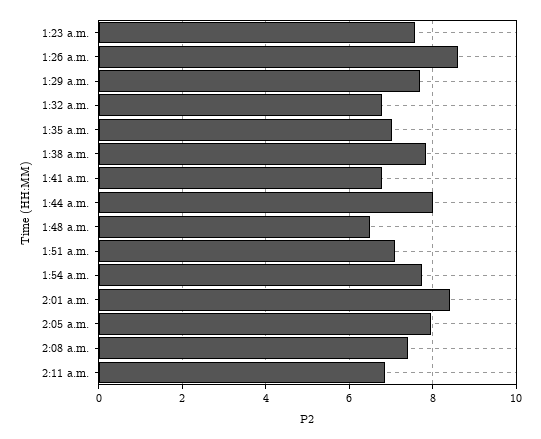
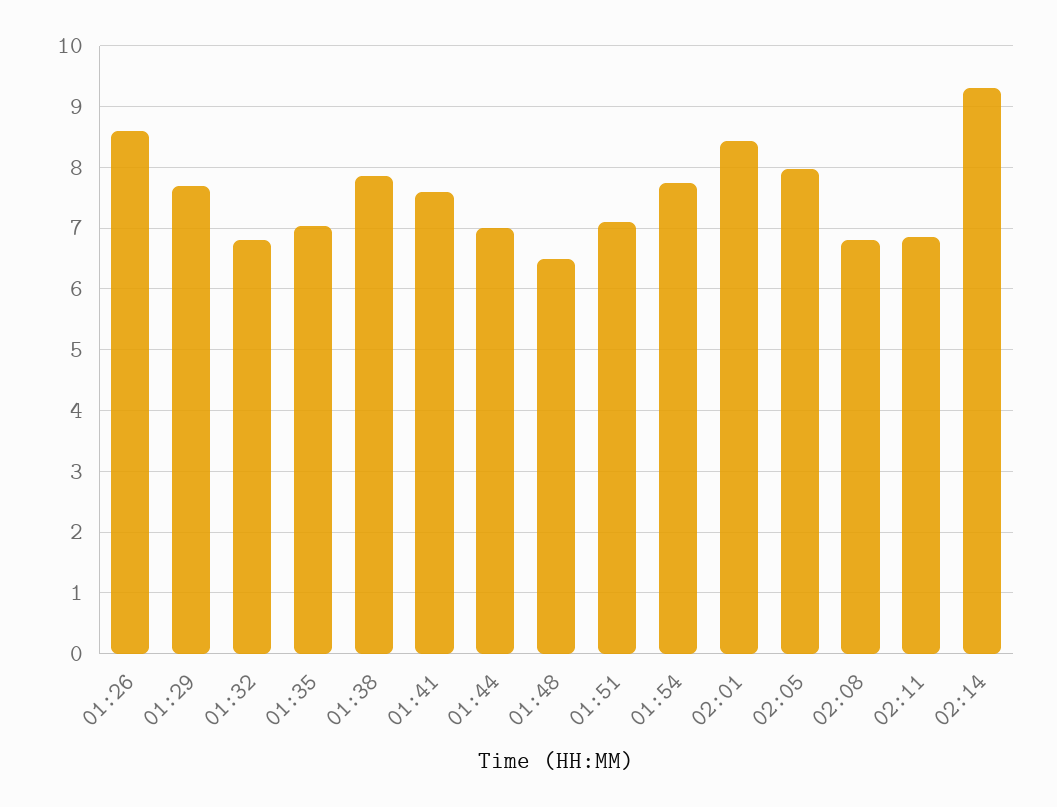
1:23 a.m.: 7.6 -> none
1:41 a.m.: 6.8 -> 7.6
1:44 a.m.: 8 -> 7
2:08 a.m.: 7.4 -> 6.8
02:14: none -> 9.3

